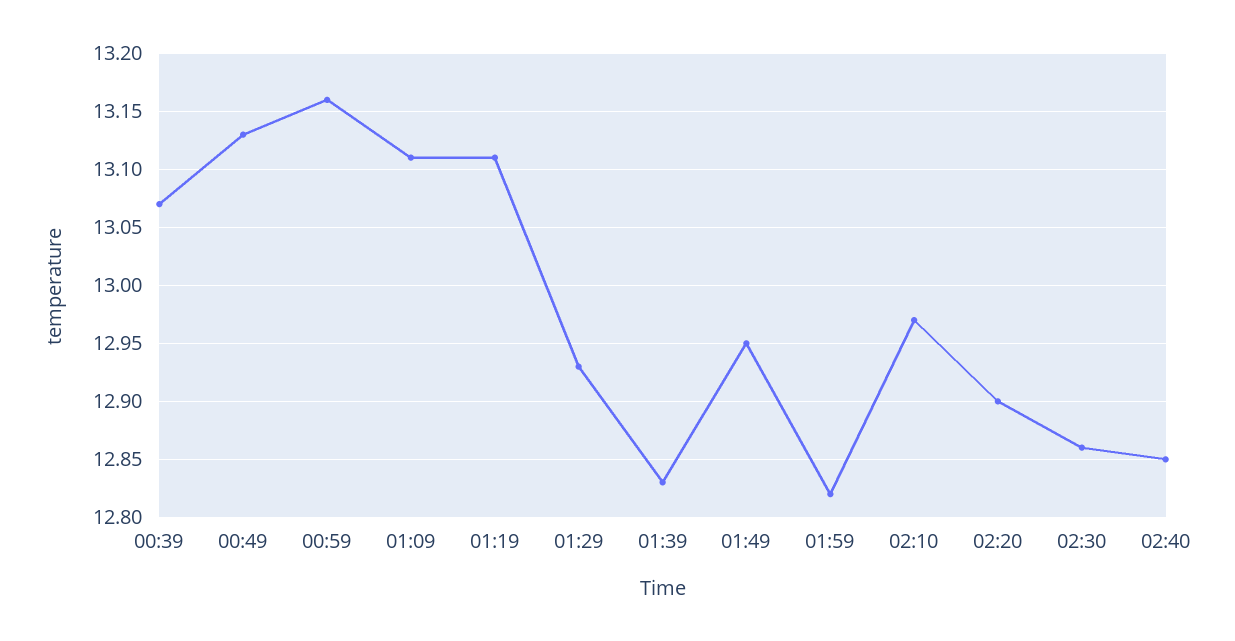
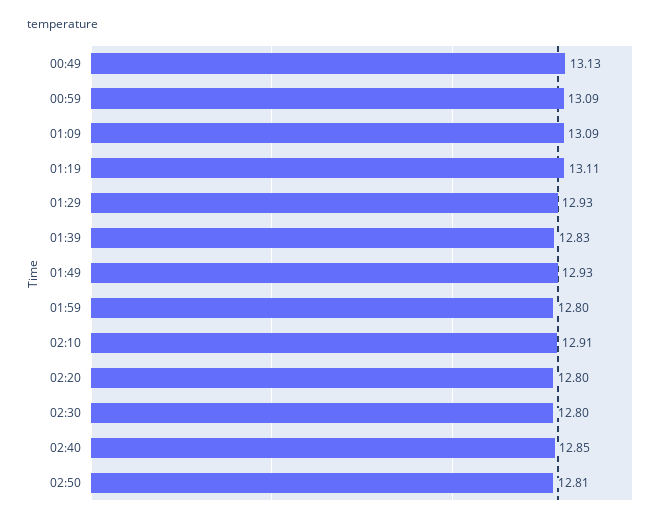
00:39: 13.07 -> none
00:59: 13.16 -> 13.09
01:09: 13.11 -> 13.09
01:49: 12.95 -> 12.93
01:59: 12.82 -> 12.8
02:10: 12.97 -> 12.91
02:20: 12.9 -> 12.8
02:30: 12.86 -> 12.8
02:50: none -> 12.81

